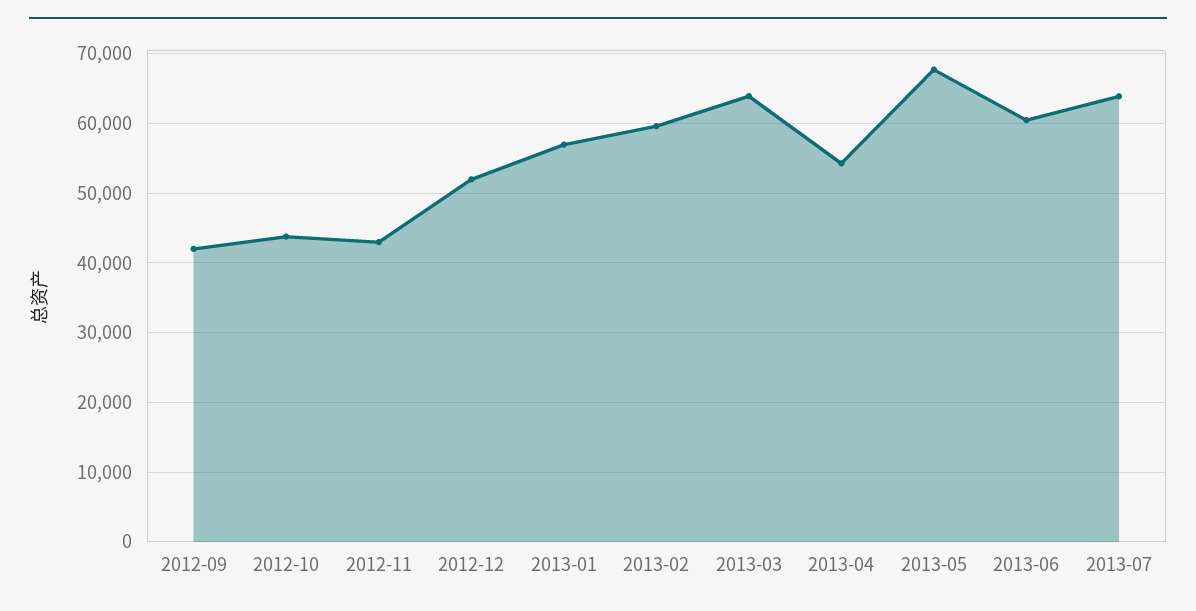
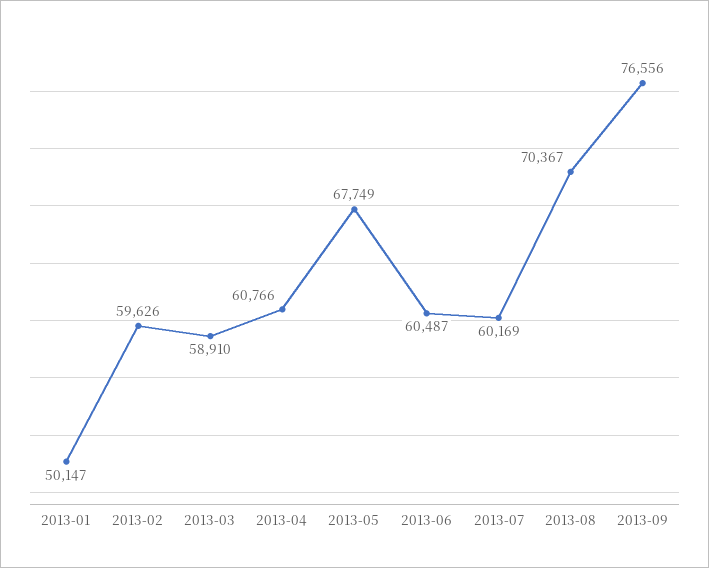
2012-09: 42000 -> none
2012-10: 44000 -> none
2012-11: 43000 -> none
2012-12: 52000 -> none
2013-01: 57000 -> 50147
2013-03: 64000 -> 58910
2013-04: 54000 -> 60766
2013-07: 64000 -> 60169
2013-08: none -> 70367
2013-09: none -> 76556

